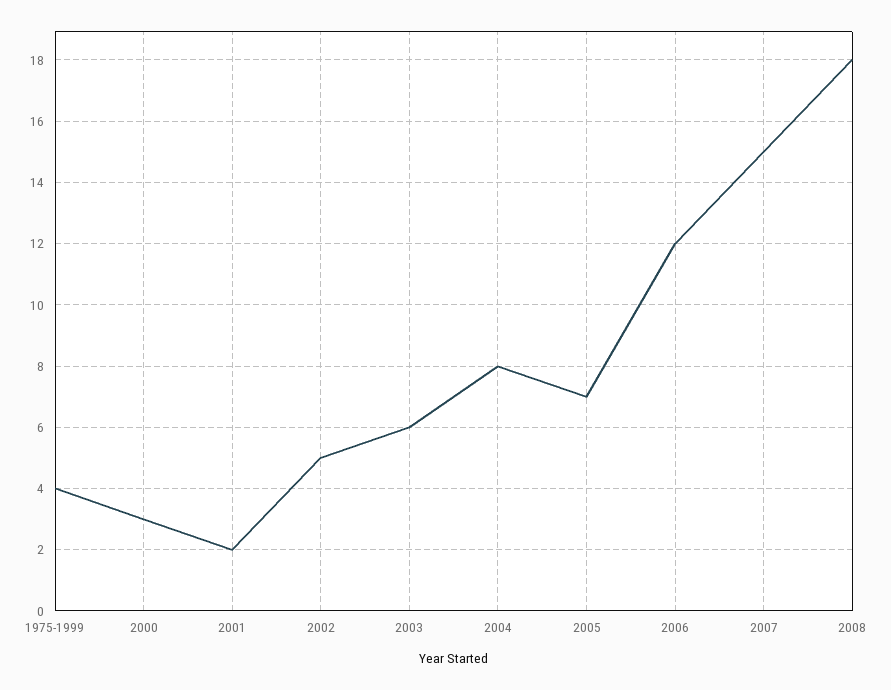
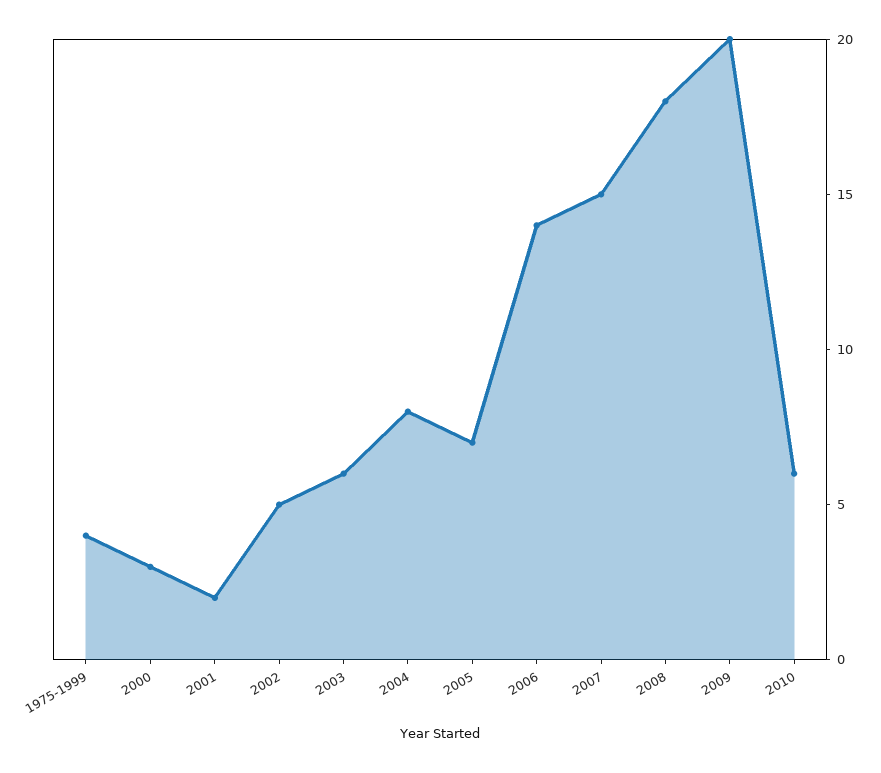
2006: 12 -> 14
2009: none -> 20
2010: none -> 6

